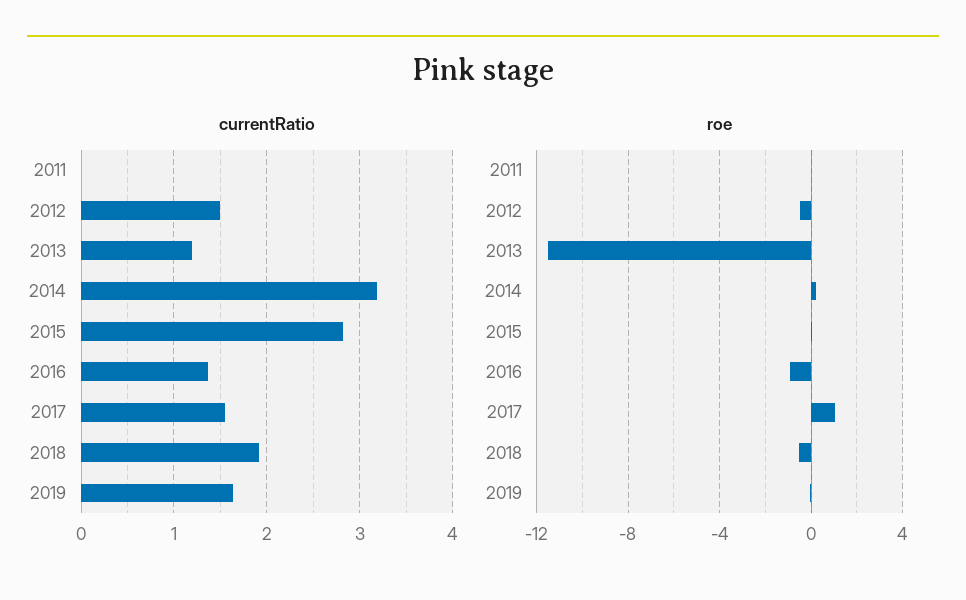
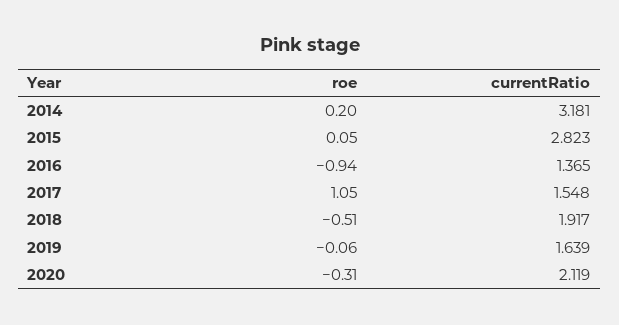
currentRatio, 2011: 0 -> none
currentRatio, 2012: 1.5 -> none
currentRatio, 2013: 1.2 -> none
roe, 2011: 0 -> none
roe, 2012: -0.5 -> none
roe, 2013: -11.5 -> none
roe, 2020: none -> -0.31
currentRatio, 2020: none -> 2.119

